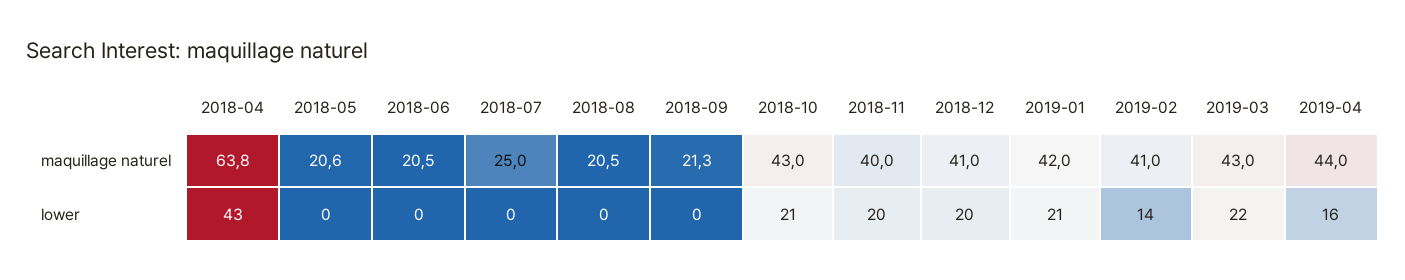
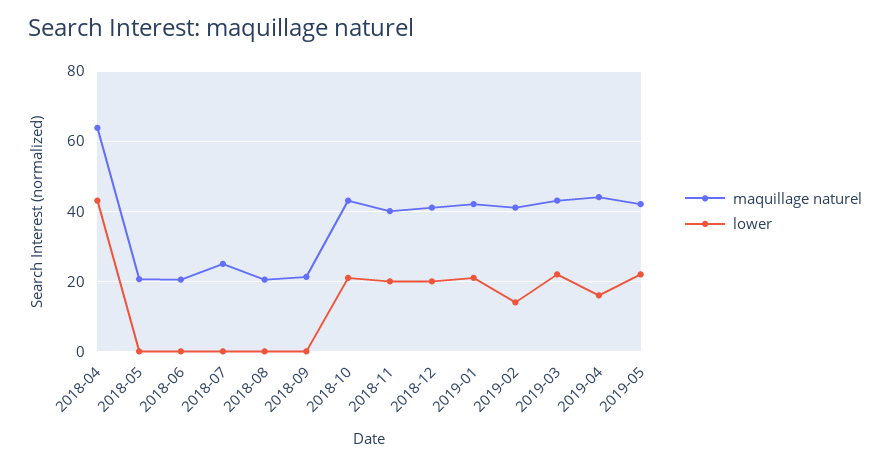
maquillage naturel, 2019-05: none -> 42
lower, 2019-05: none -> 22

